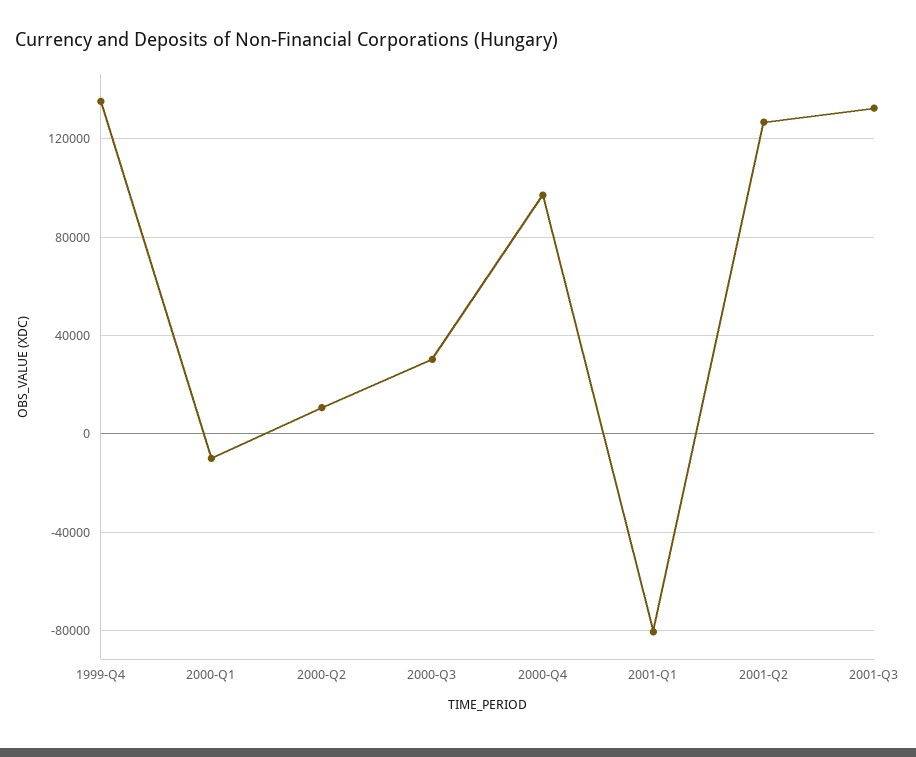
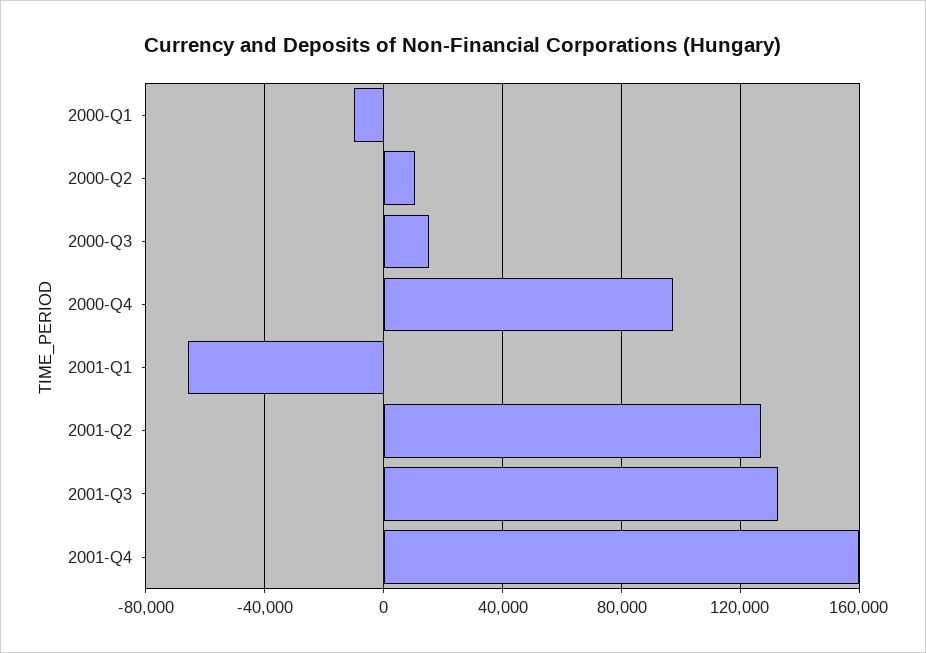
1999-Q4: 135000 -> none
2000-Q3: 30000 -> 15000
2001-Q1: -80000 -> -65000
2001-Q4: none -> 160000

